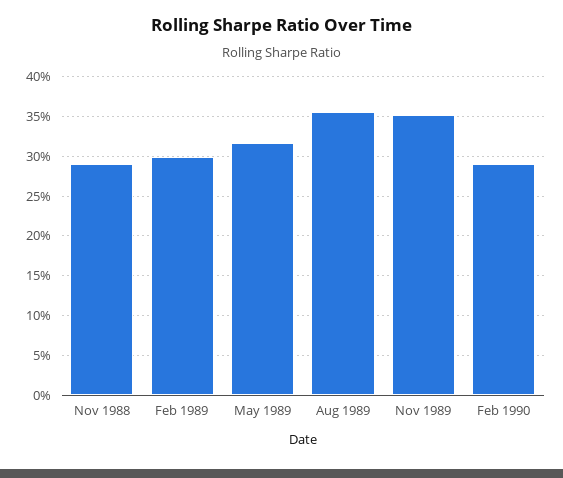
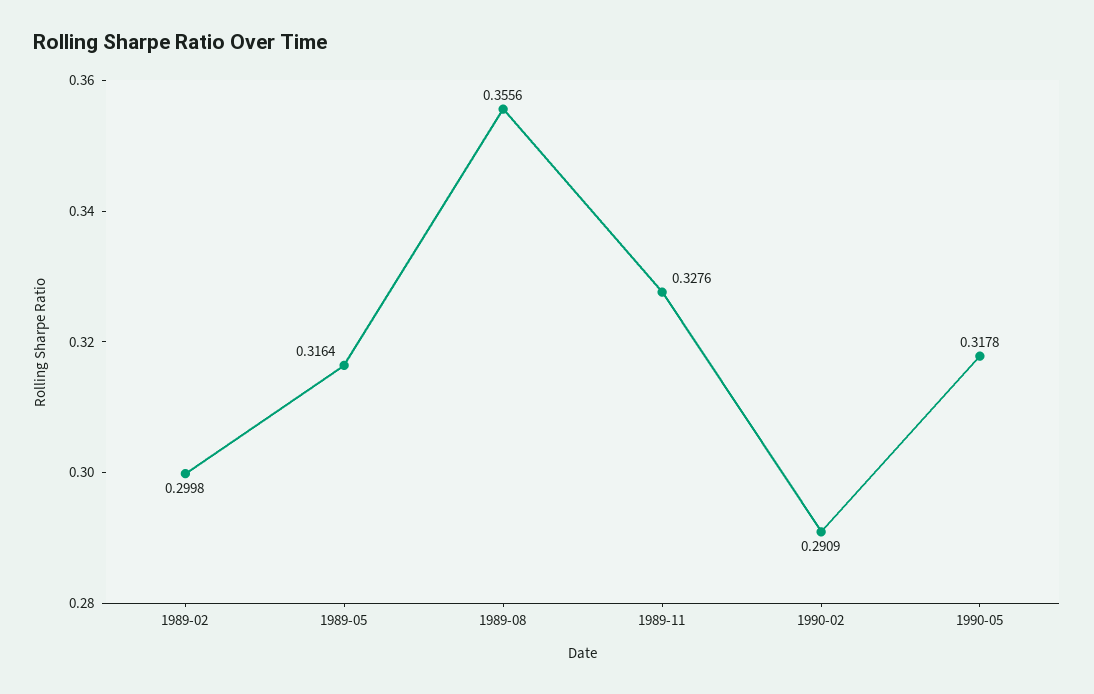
Nov 1988: 0.29 -> none
Nov 1989: 0.35 -> 0.3276
1990-05: none -> 0.3178

